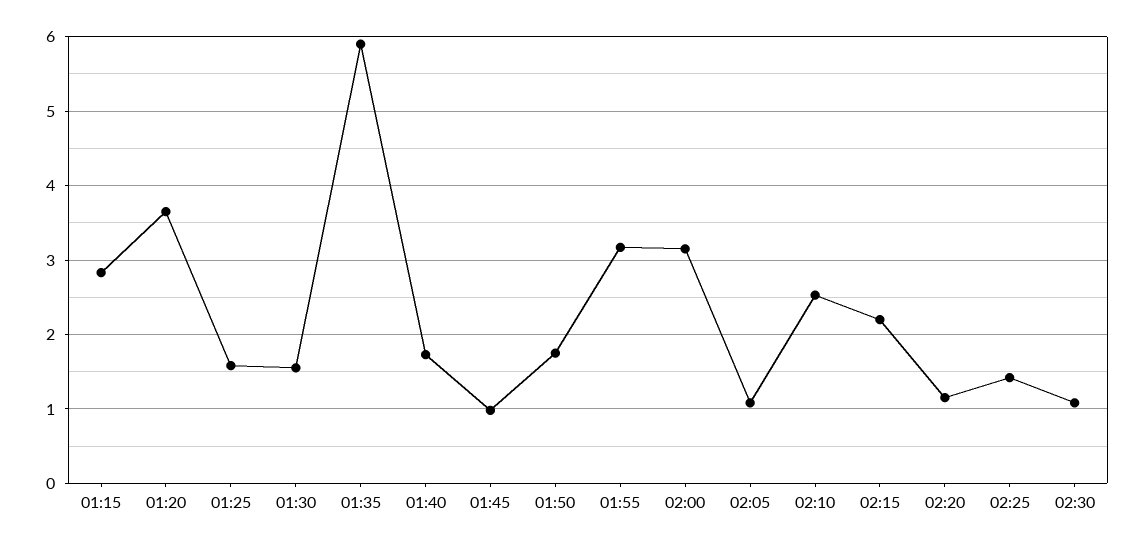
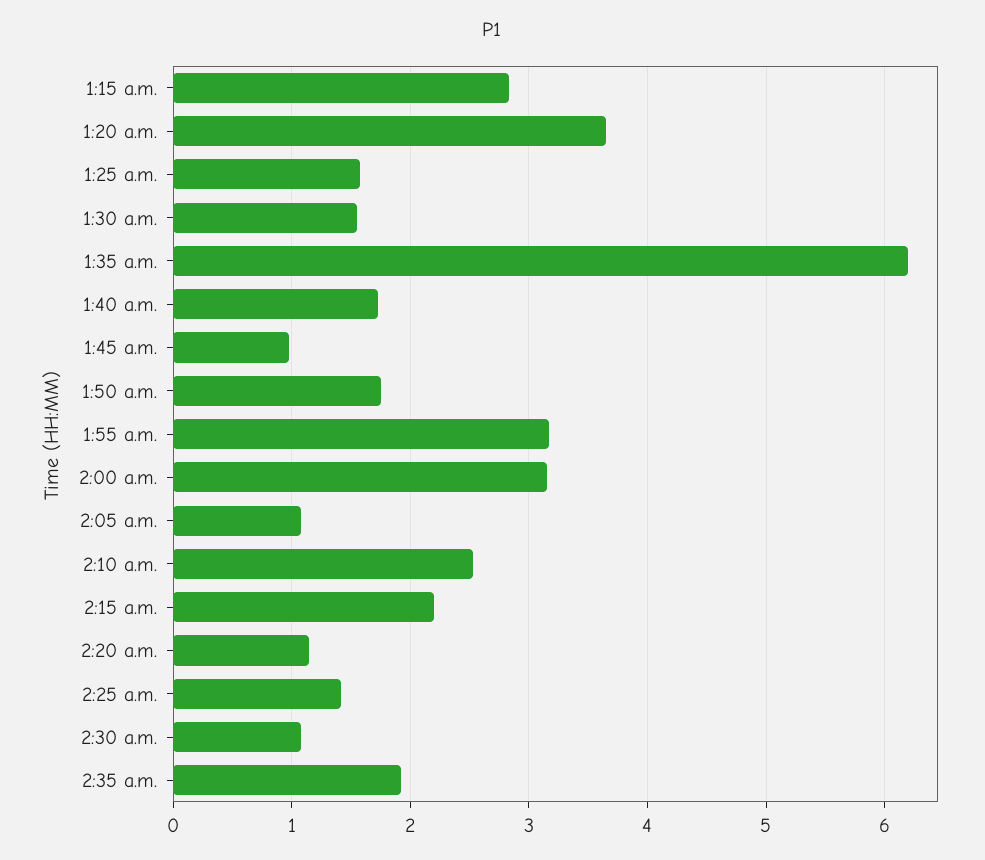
01:35: 5.9 -> 6.2
2:35 a.m.: none -> 1.9

